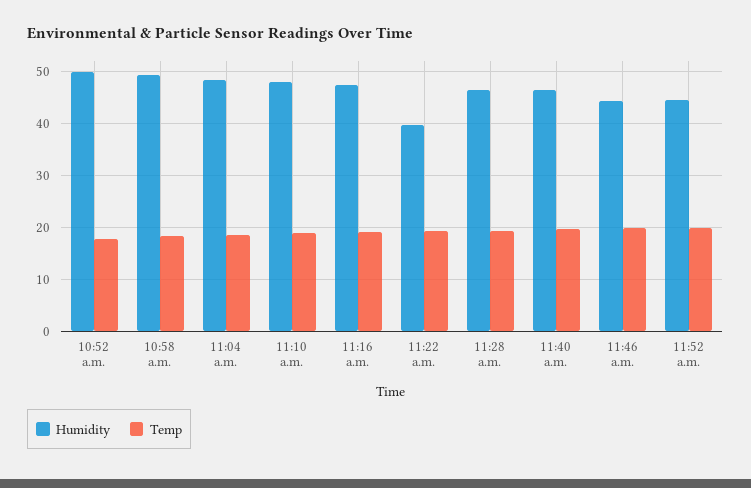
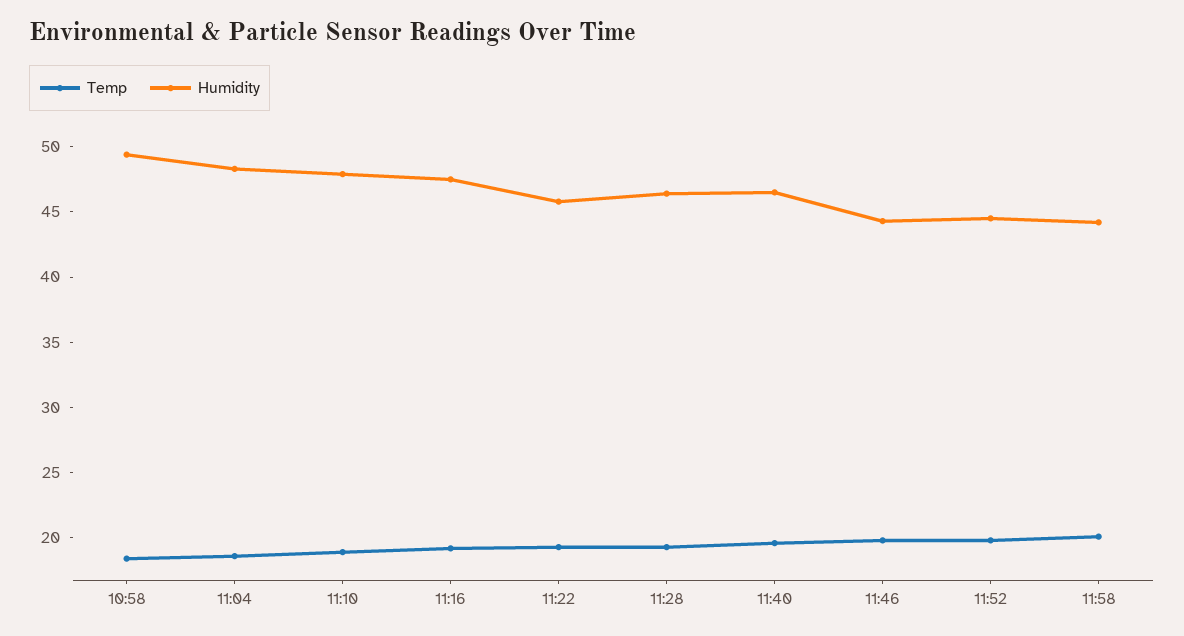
Humidity, 10:52 a.m.: 50 -> none
Temp, 10:52 a.m.: 18 -> none
Humidity, 11:22 a.m.: 40 -> 46
Temp, 11:58: none -> 20
Humidity, 11:58: none -> 44

